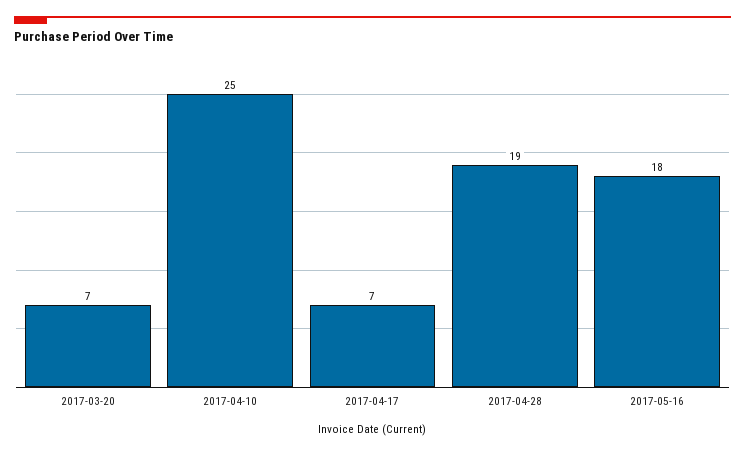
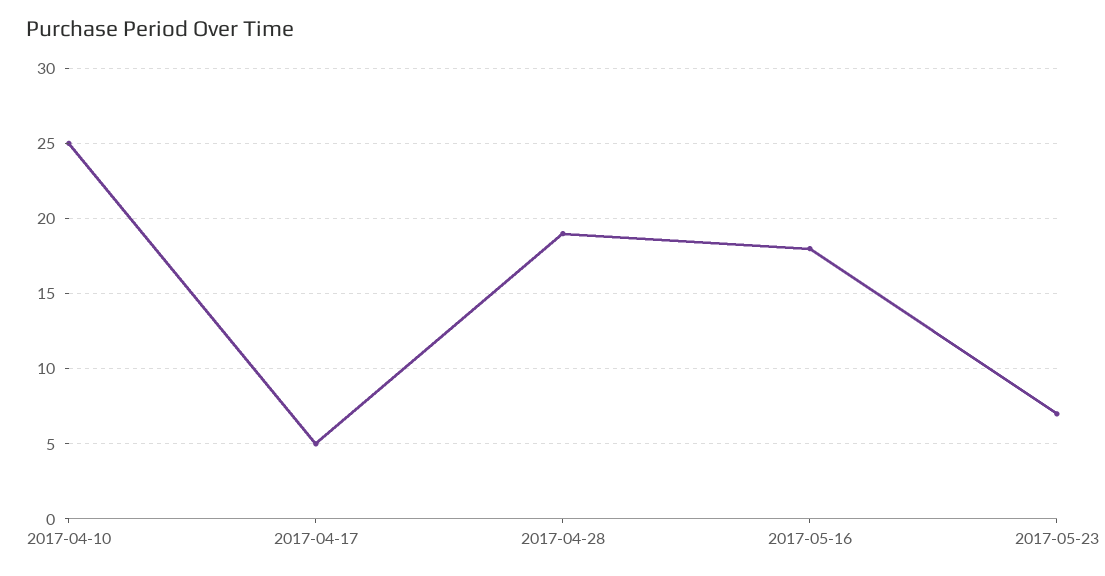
2017-03-20: 7 -> none
2017-04-17: 7 -> 5
2017-05-23: none -> 7

